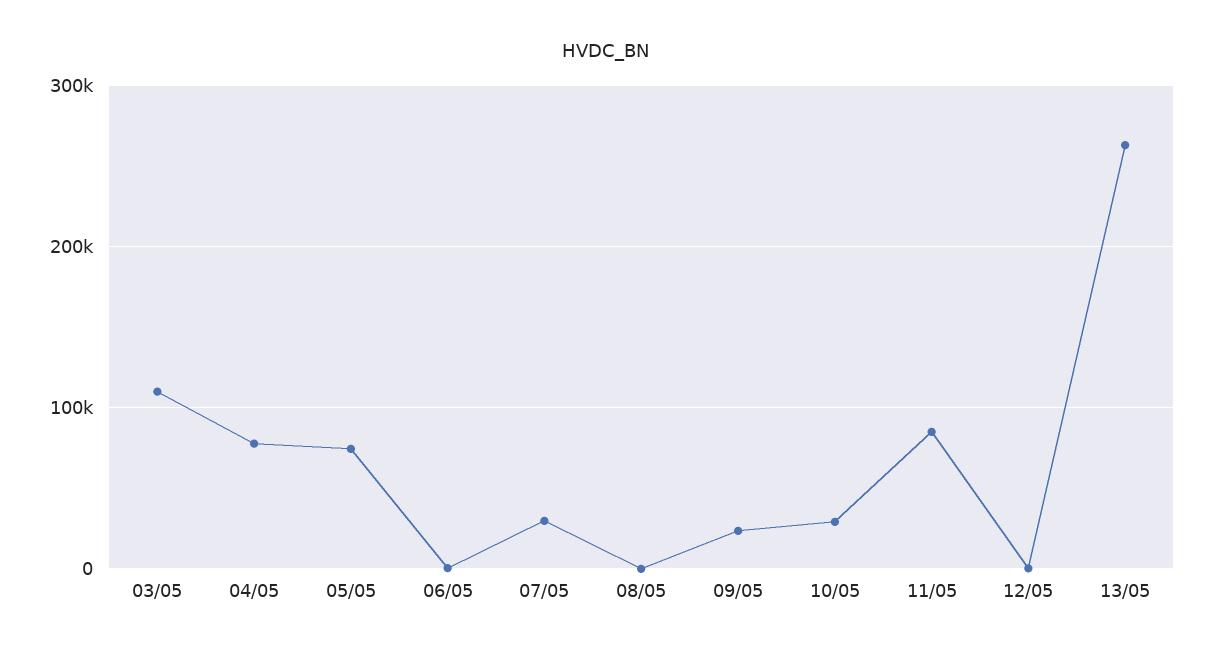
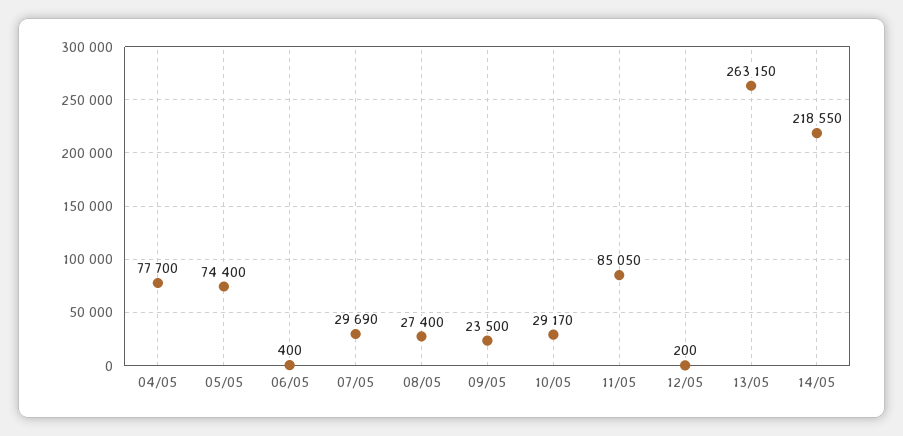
03/05: 110000 -> none
08/05: 0 -> 27400
14/05: none -> 218550

